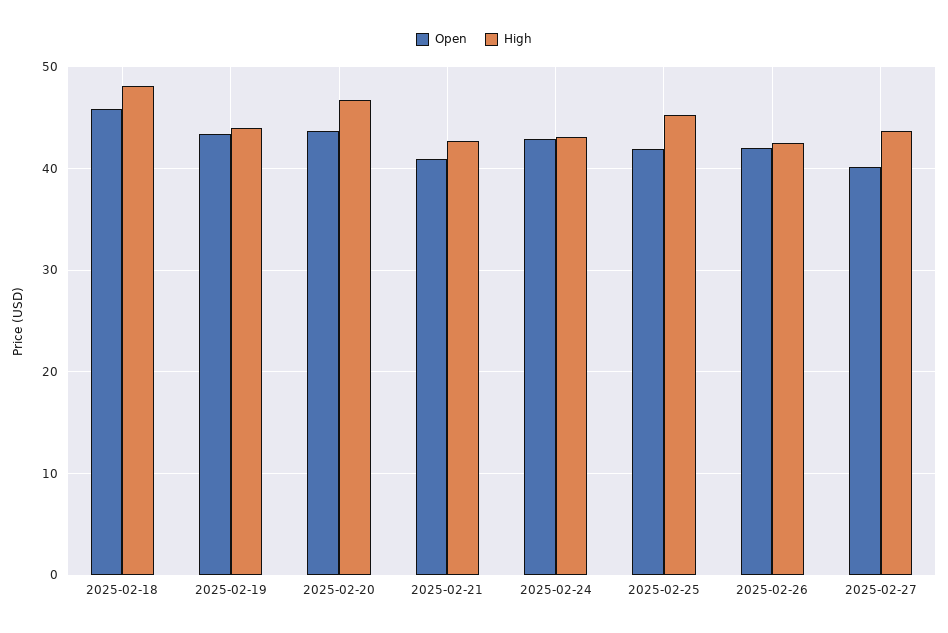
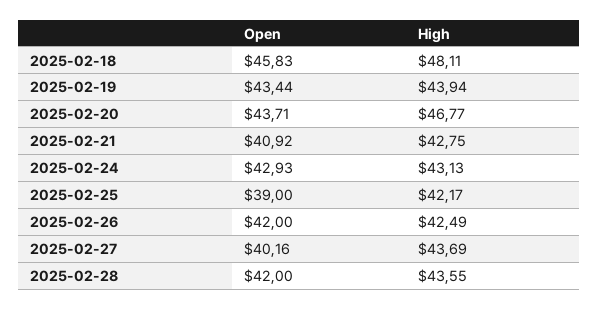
Open, 2025-02-25: 42 -> 39
High, 2025-02-25: 45 -> 42.17
Open, 2025-02-28: none -> 42
High, 2025-02-28: none -> 43.55

